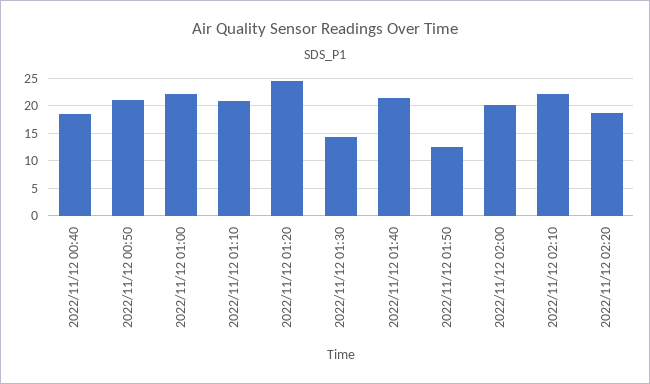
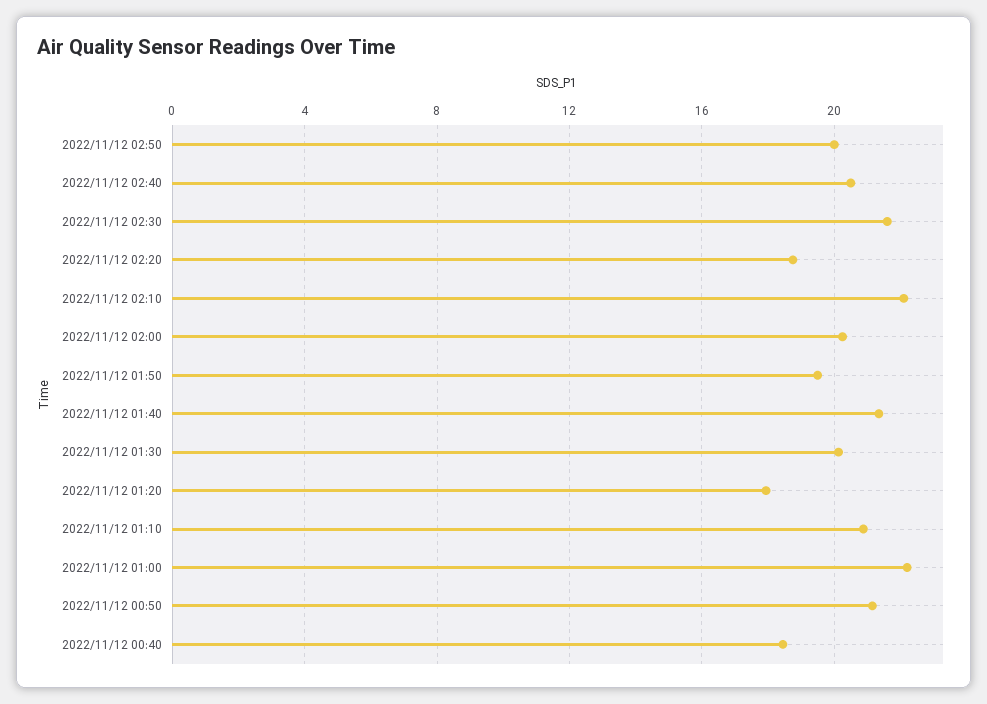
2022/11/12 01:20: 25 -> 18
2022/11/12 01:30: 15 -> 20
2022/11/12 01:50: 12.5 -> 19.5
2022/11/12 02:50: none -> 20
2022/11/12 02:40: none -> 20.5
2022/11/12 02:30: none -> 21.5

